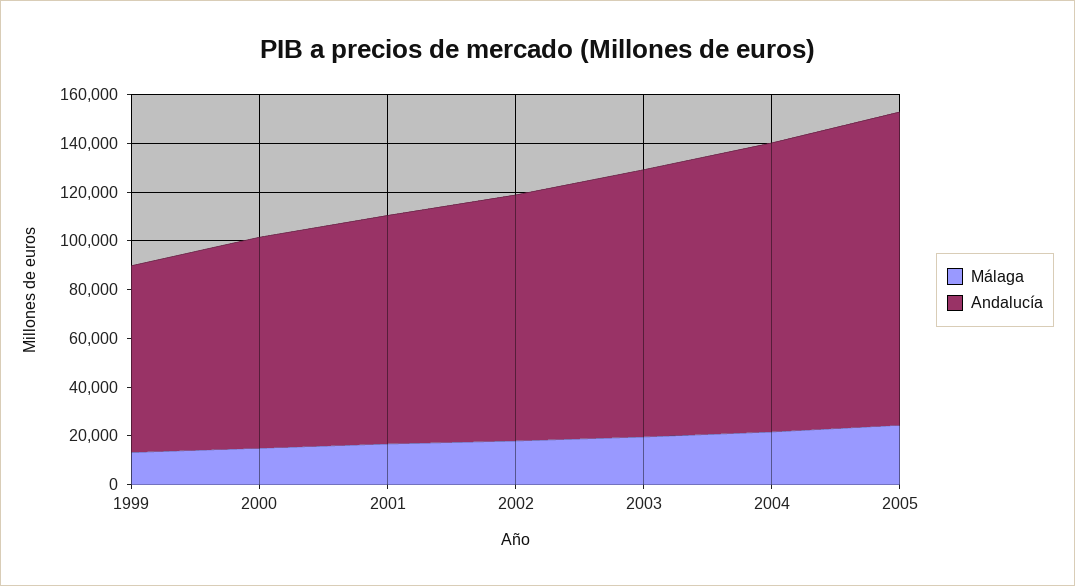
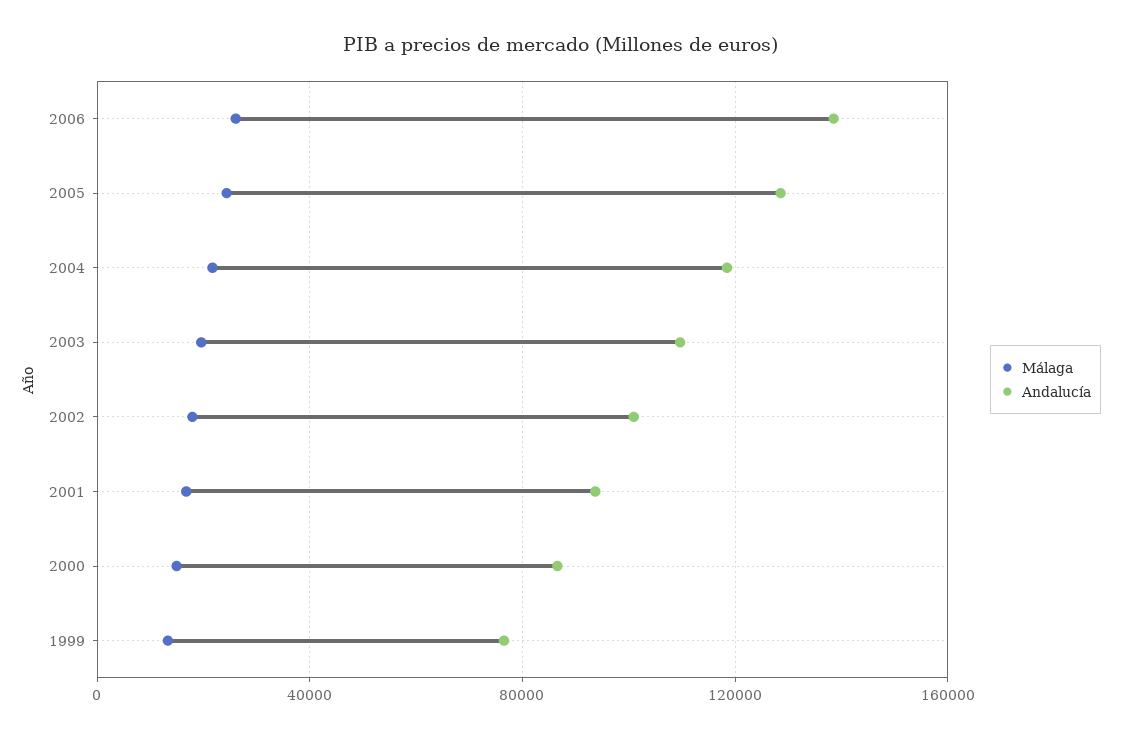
Málaga, 2006: none -> 25000
Andalucía, 2006: none -> 140000

